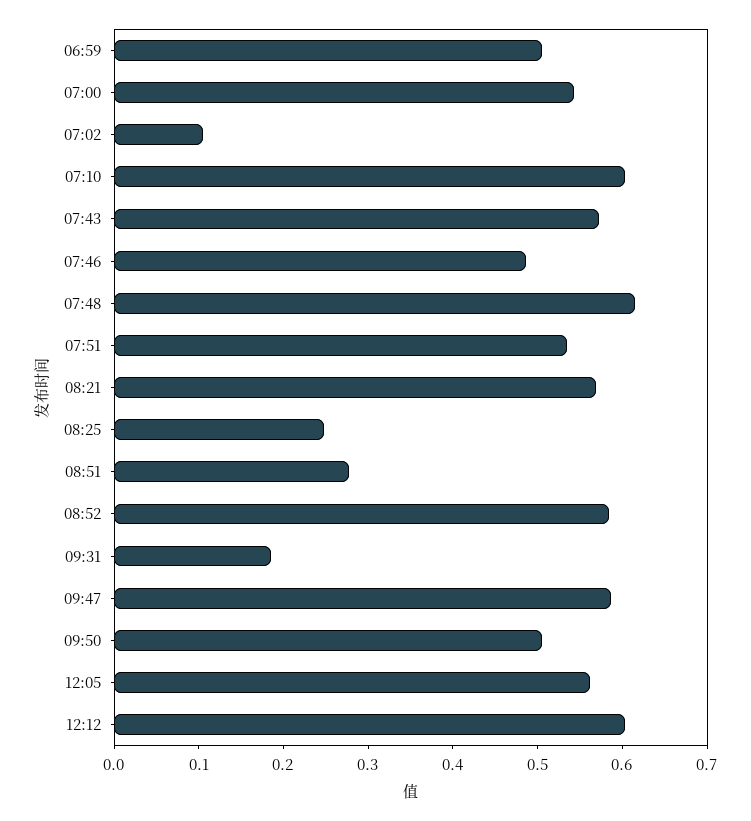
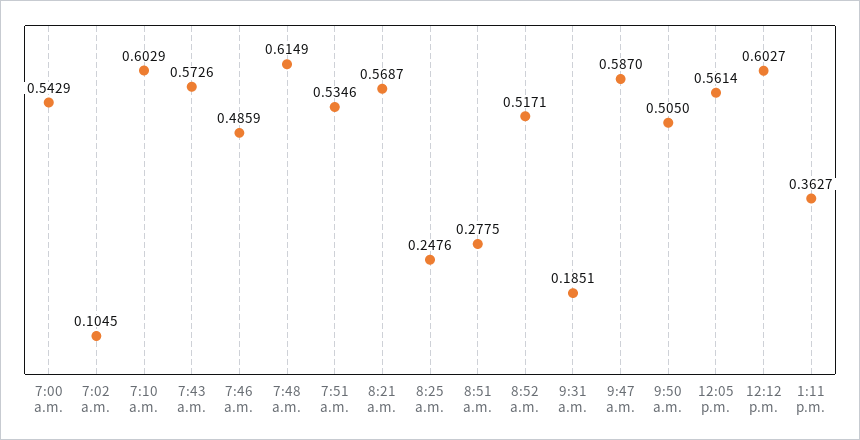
06:59: 0.5 -> none
08:52: 0.58 -> 0.5171
1:11 p.m.: none -> 0.3627

